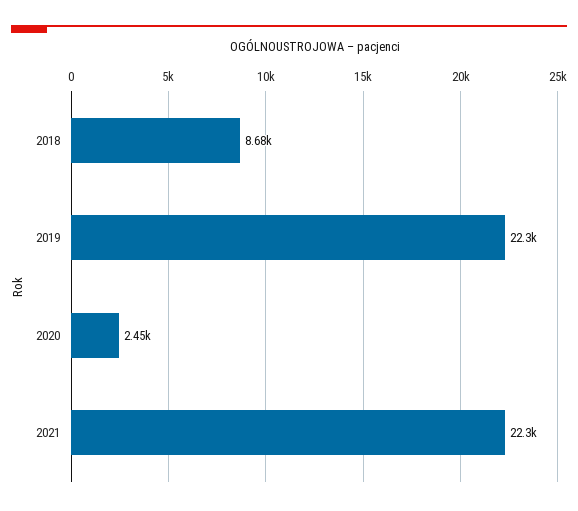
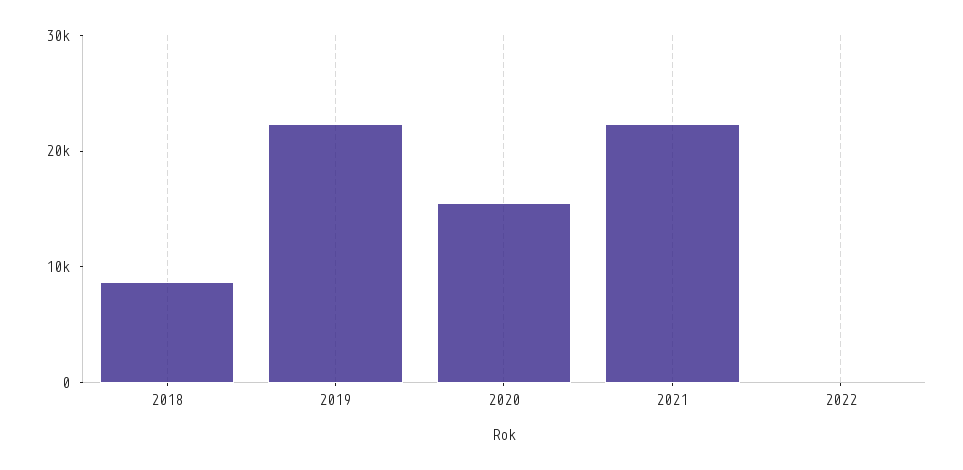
2020: 2450 -> 16000
2022: none -> 0

